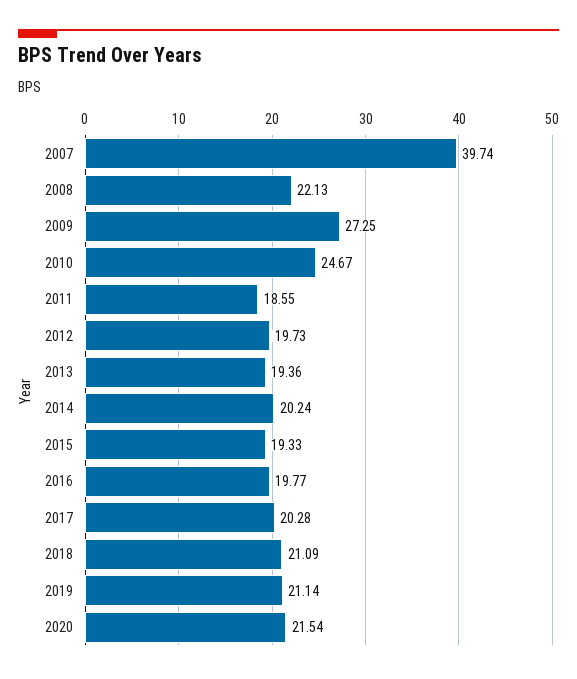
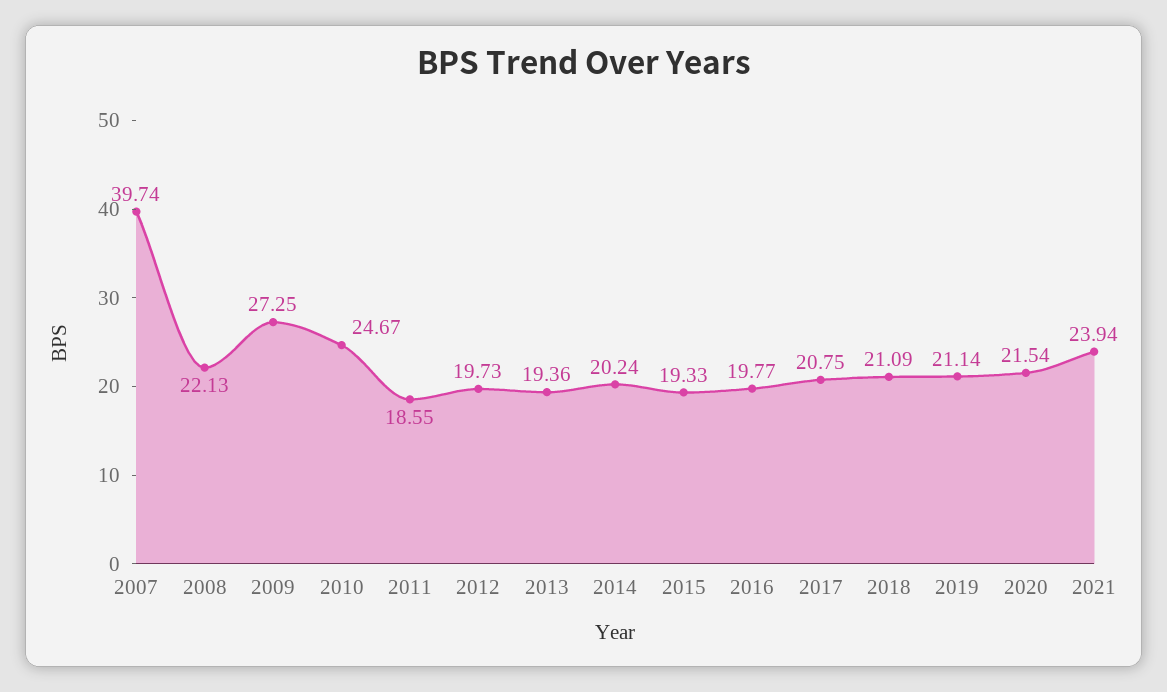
2017: 20.28 -> 20.75
2021: none -> 23.94

